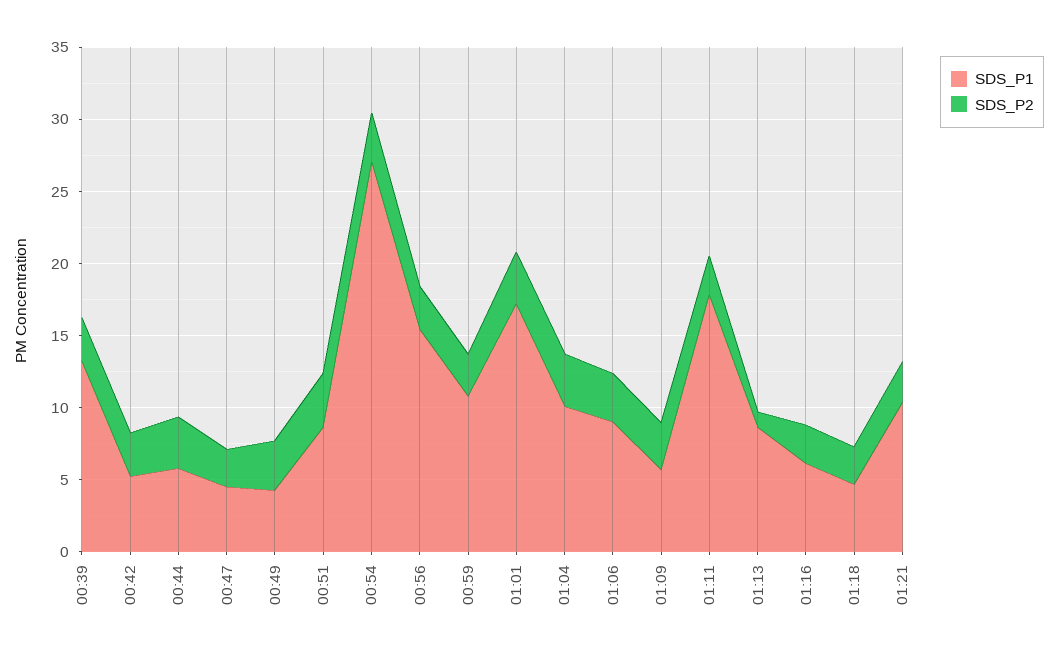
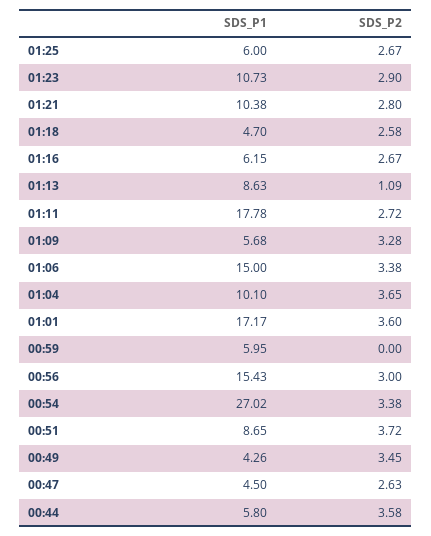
SDS_P1, 00:39: 13 -> none
SDS_P2, 00:39: 3 -> none
SDS_P1, 00:42: 5 -> none
SDS_P2, 00:42: 3 -> none
SDS_P1, 00:59: 11 -> 5.95
SDS_P2, 00:59: 3 -> 0
SDS_P1, 01:06: 9 -> 15
SDS_P1, 01:25: none -> 6
SDS_P2, 01:25: none -> 2.67
SDS_P1, 01:23: none -> 10.73
SDS_P2, 01:23: none -> 2.9

